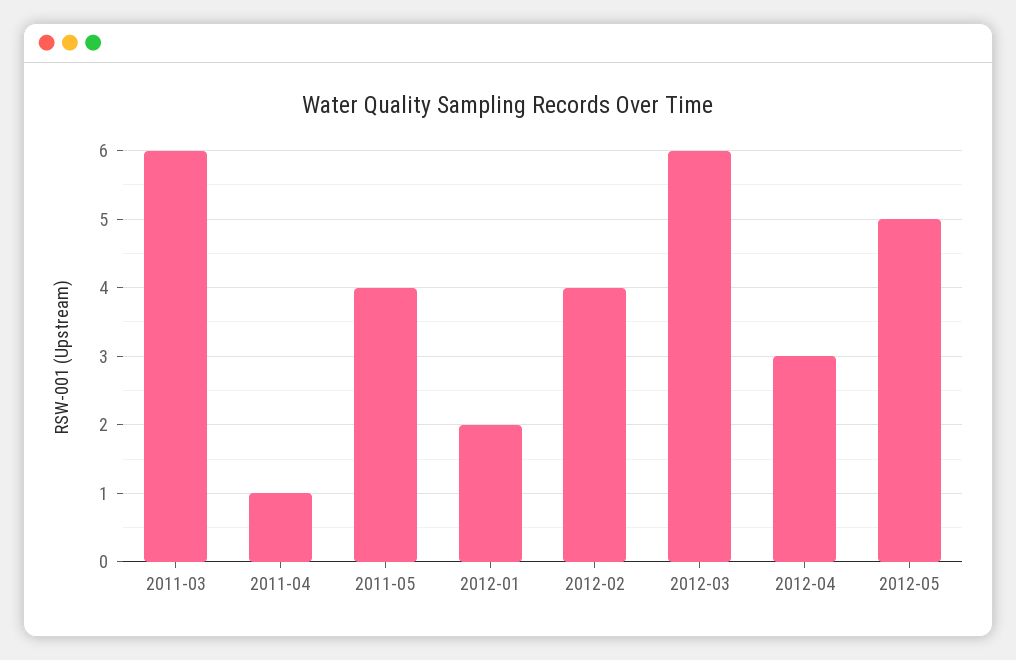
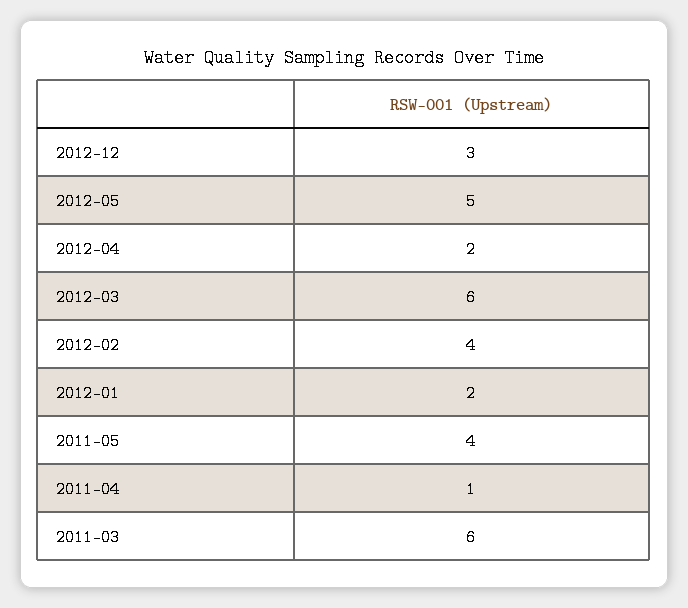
2012-04: 3 -> 2
2012-12: none -> 3

